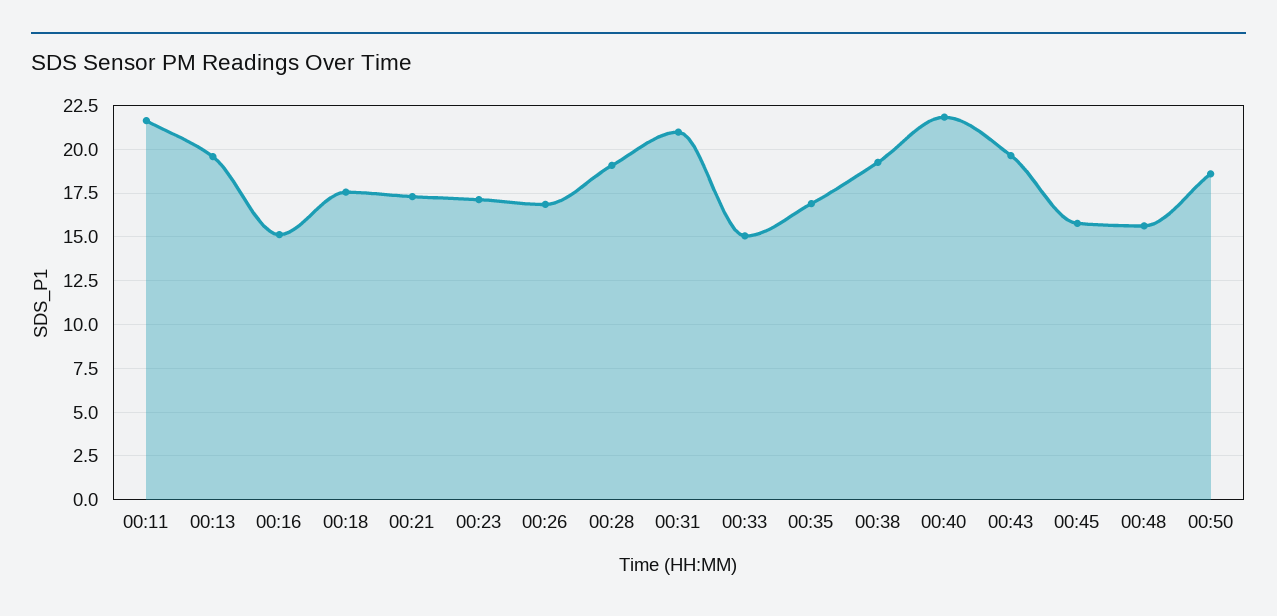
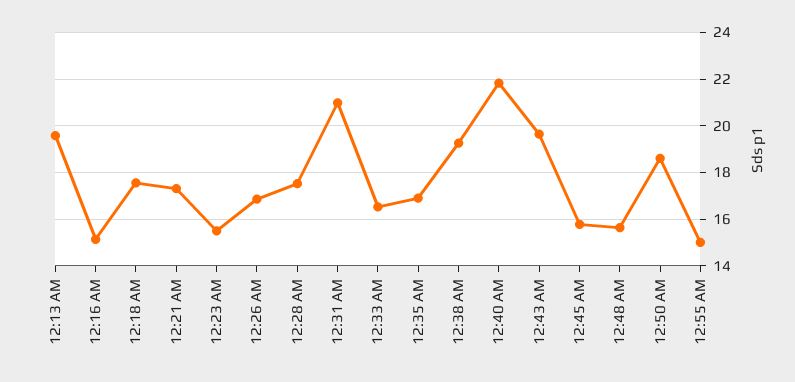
00:11: 21.5 -> none
00:23: 17 -> 15.5
00:28: 19 -> 17.5
00:33: 15 -> 16.5
12:55 AM: none -> 15

